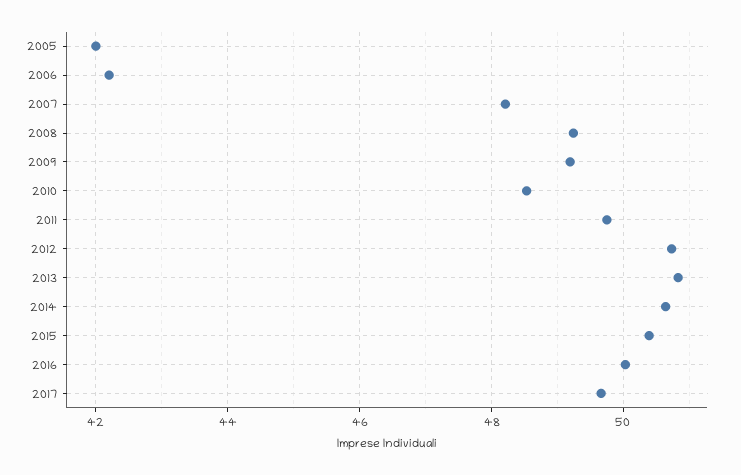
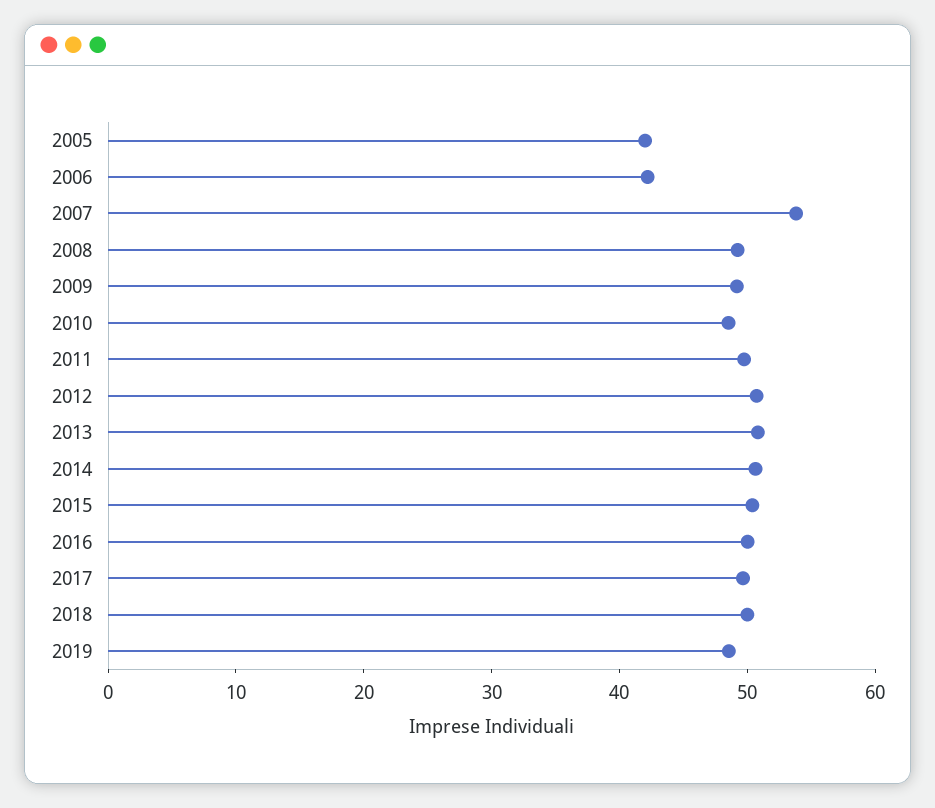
2007: 48.2 -> 54
2018: none -> 50
2019: none -> 48

